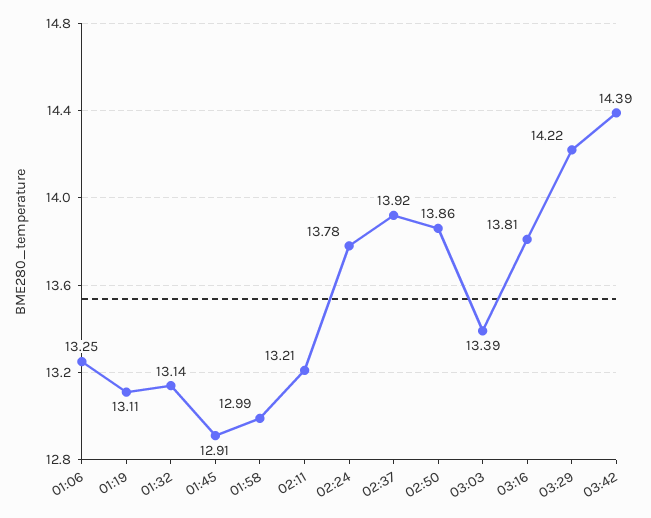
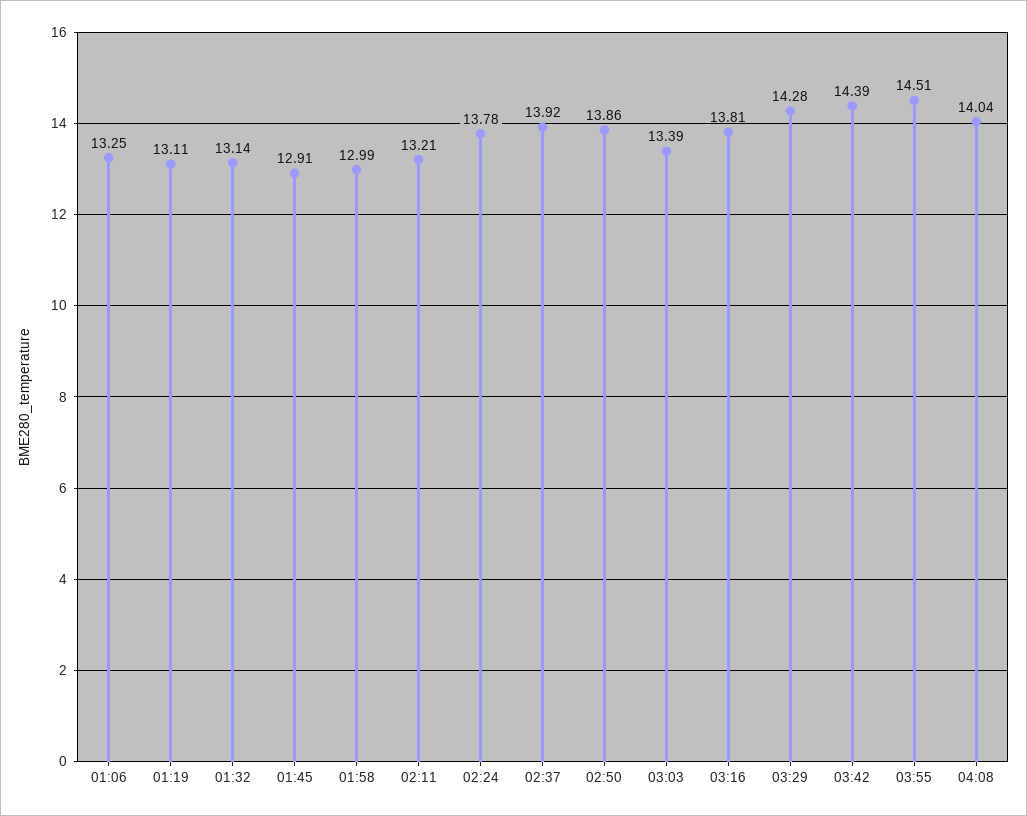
03:29: 14.22 -> 14.28
03:55: none -> 14.51
04:08: none -> 14.04

